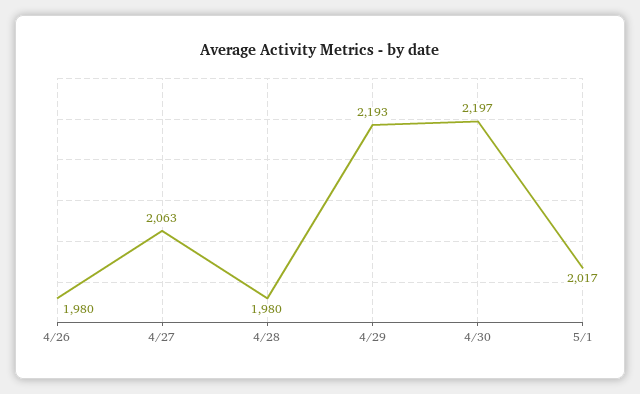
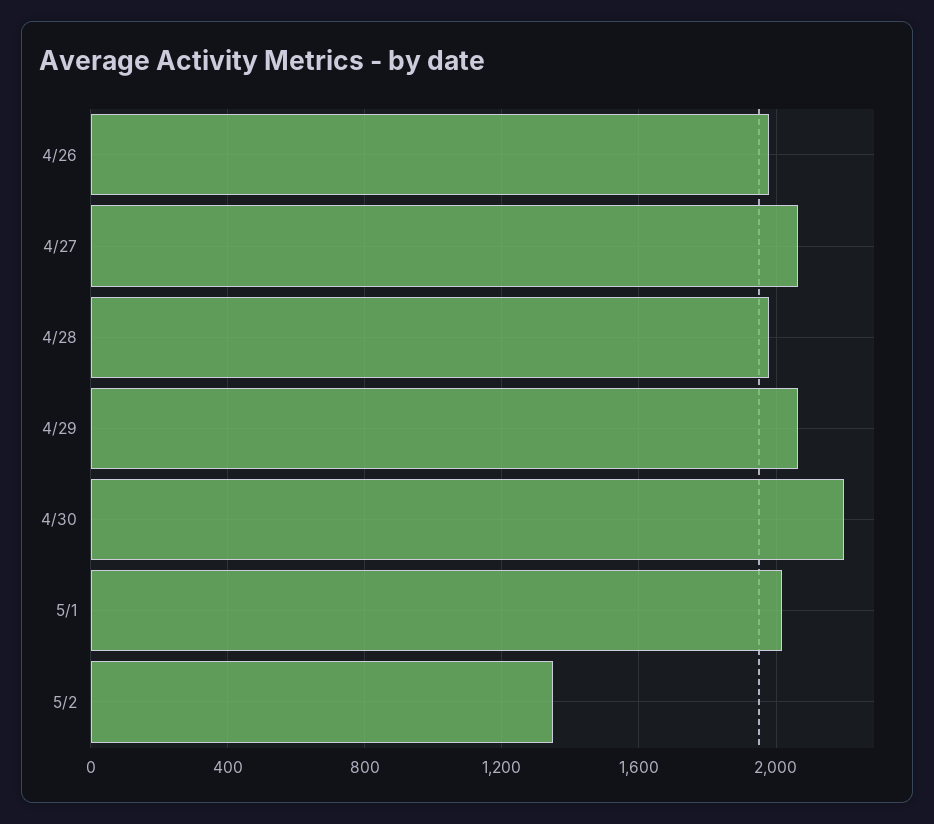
4/29: 2193 -> 2050
5/2: none -> 1350

